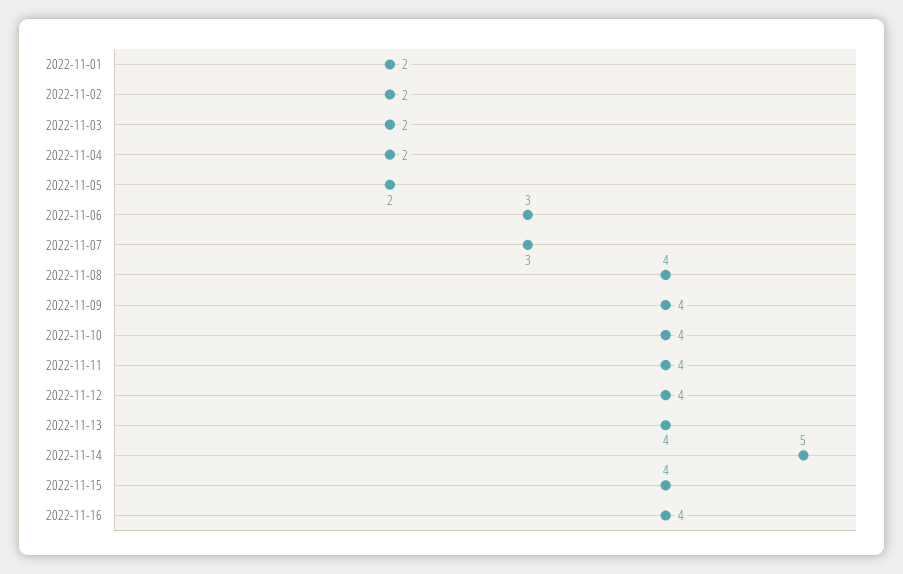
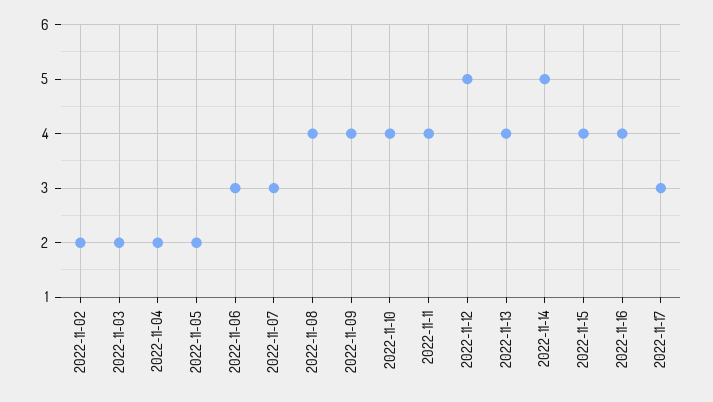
2022-11-01: 2 -> none
2022-11-12: 4 -> 5
2022-11-17: none -> 3

